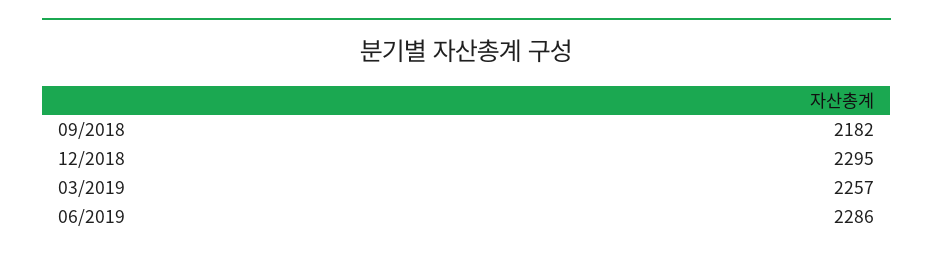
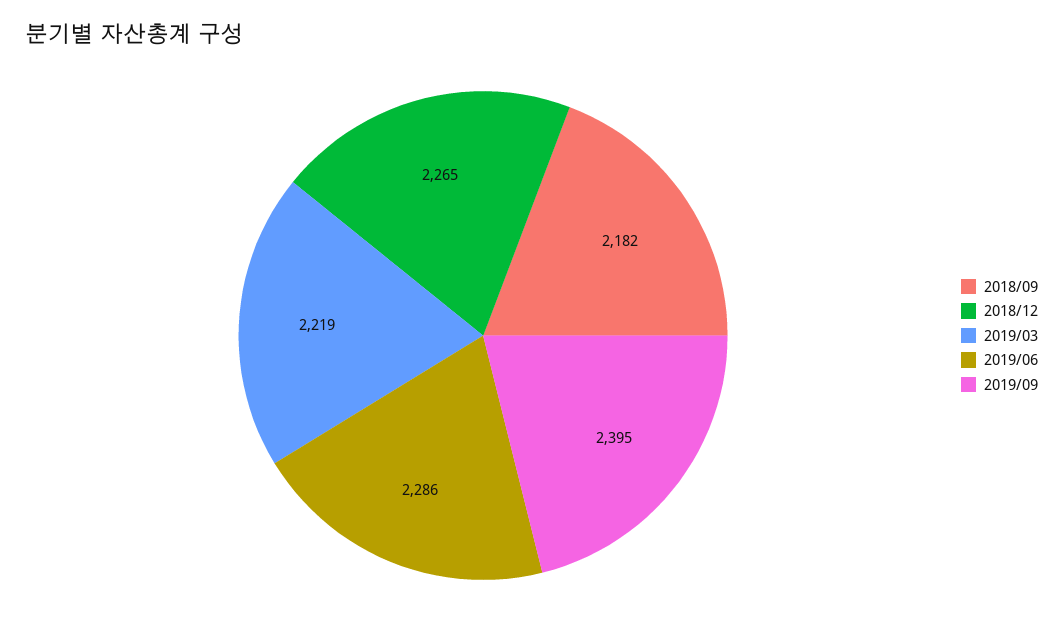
12/2018: 2295 -> 2265
03/2019: 2257 -> 2219
2019/09: none -> 2395

